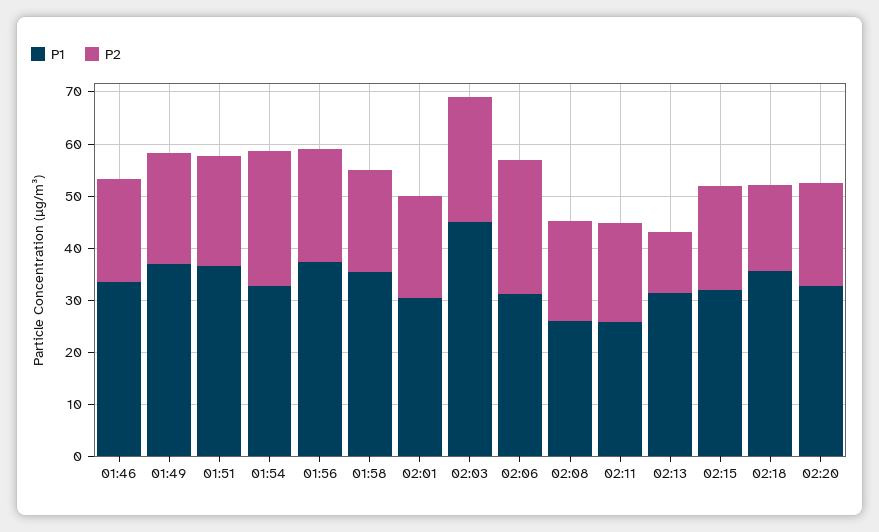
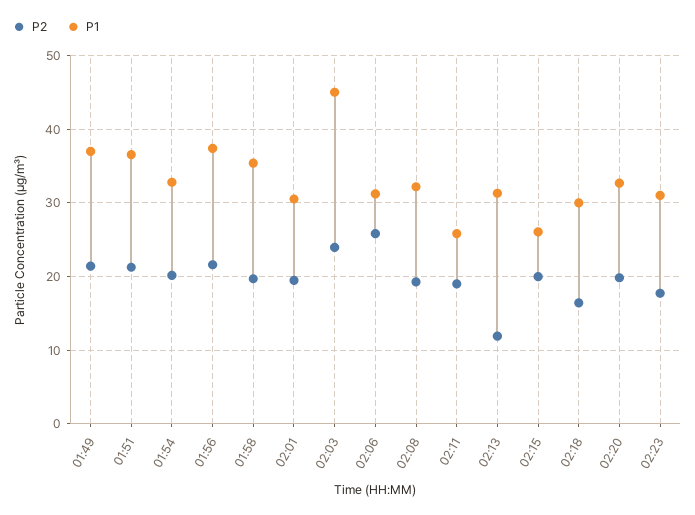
P1, 01:46: 34 -> none
P2, 01:46: 20 -> none
P2, 01:54: 26 -> 20
P1, 02:08: 26 -> 32
P1, 02:15: 32 -> 26
P1, 02:18: 36 -> 30
P2, 02:23: none -> 18
P1, 02:23: none -> 31

